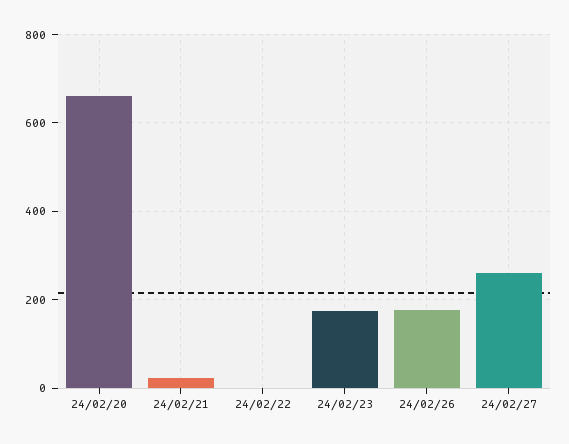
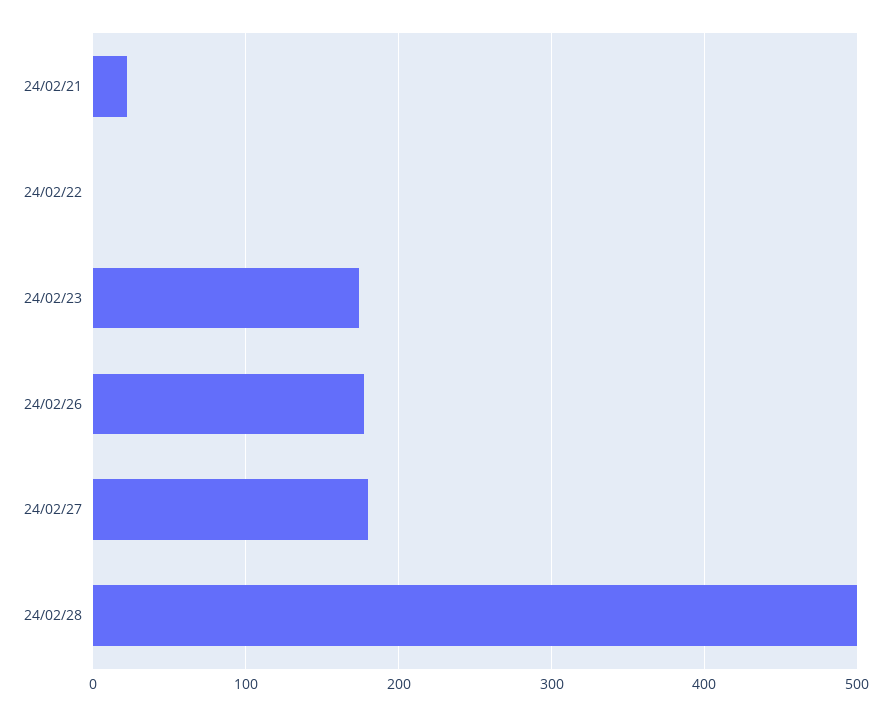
24/02/20: 660 -> none
24/02/27: 260 -> 180
24/02/28: none -> 500

